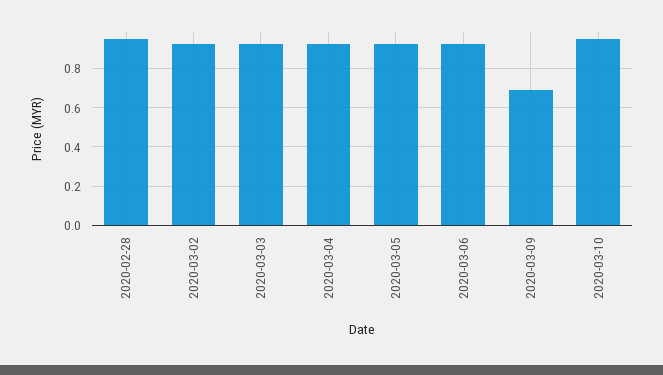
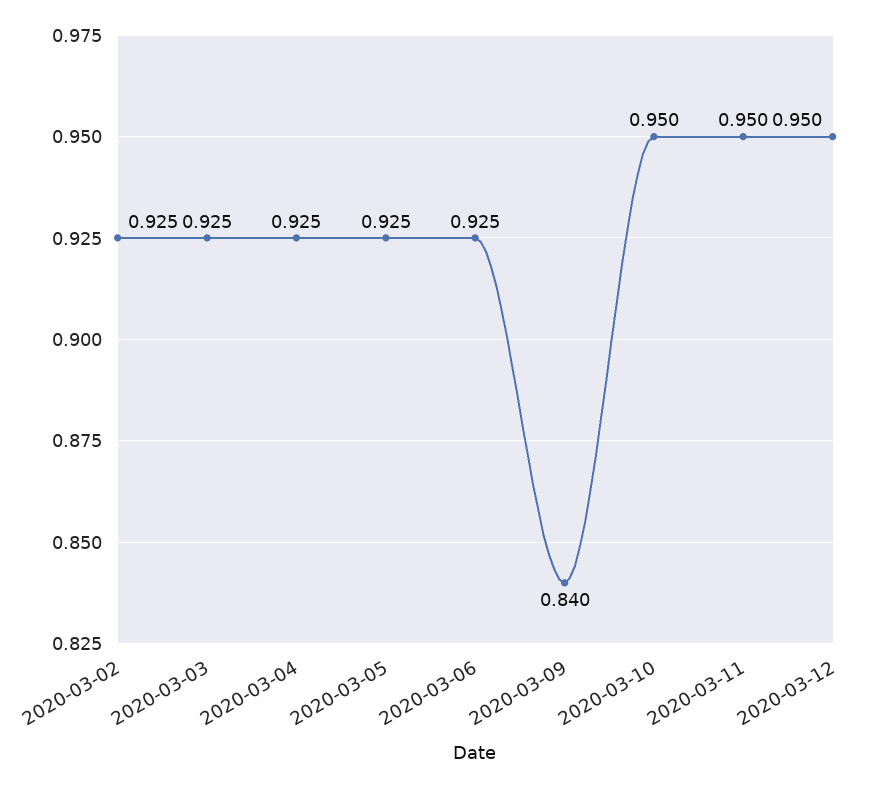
2020-02-28: 0.95 -> none
2020-03-09: 0.7 -> 0.84
2020-03-11: none -> 0.95
2020-03-12: none -> 0.95

